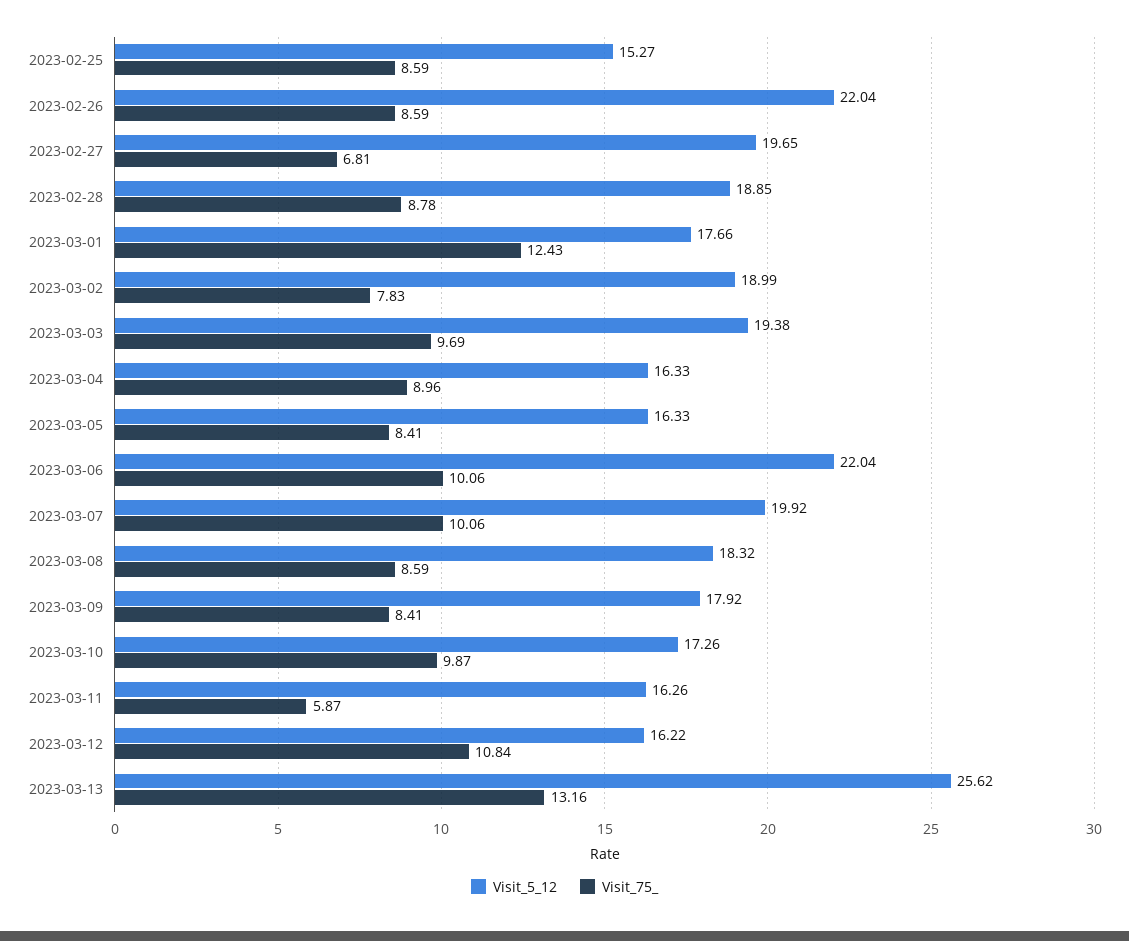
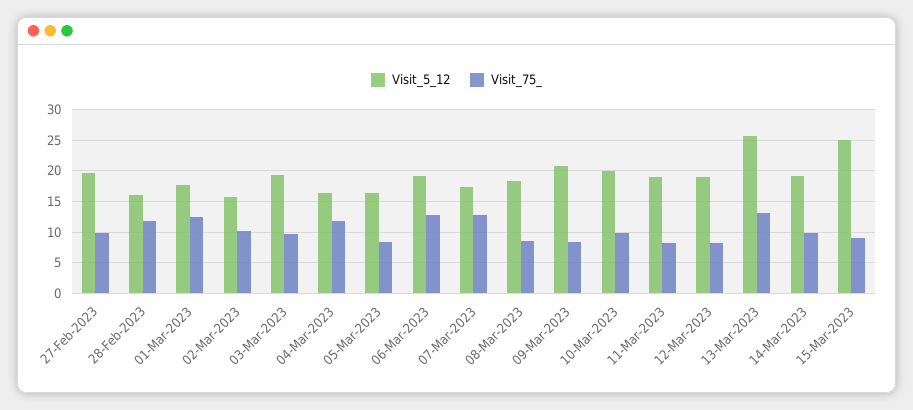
Visit_5_12, 2023-02-25: 15.27 -> none
Visit_75_, 2023-02-25: 8.59 -> none
Visit_5_12, 2023-02-26: 22.04 -> none
Visit_75_, 2023-02-26: 8.59 -> none
Visit_75_, 2023-02-27: 6.81 -> 10
Visit_5_12, 2023-02-28: 18.85 -> 16
Visit_75_, 2023-02-28: 8.78 -> 12
Visit_5_12, 2023-03-02: 18.99 -> 16
Visit_75_, 2023-03-02: 7.83 -> 10
Visit_75_, 2023-03-04: 8.96 -> 12
Visit_5_12, 2023-03-06: 22.04 -> 19
Visit_75_, 2023-03-06: 10.06 -> 13
Visit_5_12, 2023-03-07: 19.92 -> 17
Visit_75_, 2023-03-07: 10.06 -> 13
Visit_5_12, 2023-03-09: 17.92 -> 21
Visit_5_12, 2023-03-10: 17.26 -> 20
Visit_5_12, 2023-03-11: 16.26 -> 19
Visit_75_, 2023-03-11: 5.87 -> 8
Visit_5_12, 2023-03-12: 16.22 -> 19
Visit_75_, 2023-03-12: 10.84 -> 8
Visit_5_12, 14-Mar-2023: none -> 19
Visit_75_, 14-Mar-2023: none -> 10
Visit_5_12, 15-Mar-2023: none -> 25
Visit_75_, 15-Mar-2023: none -> 9

